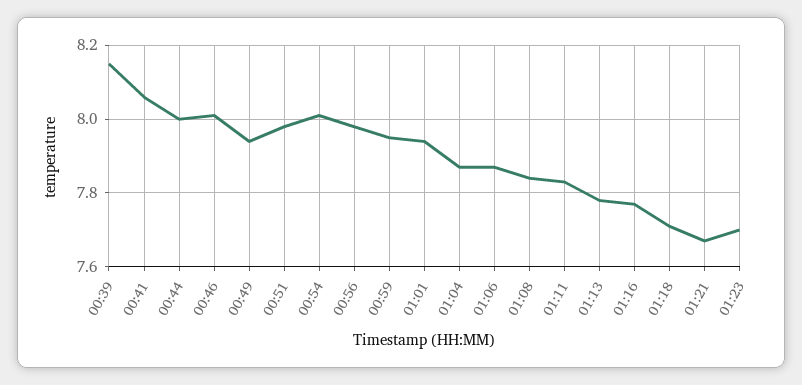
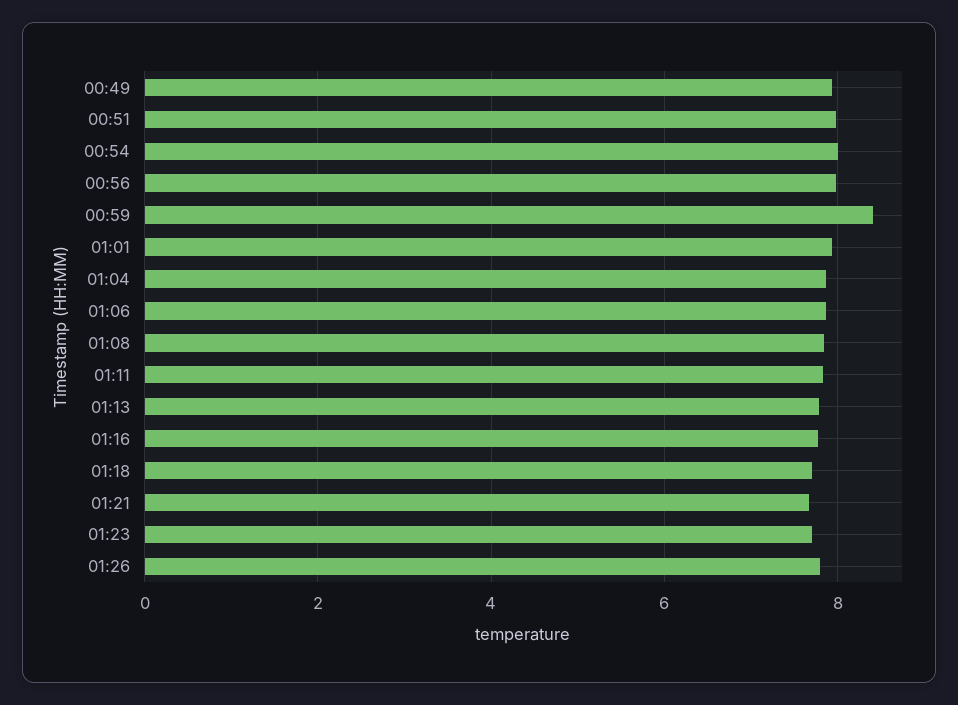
00:39: 8.15 -> none
00:41: 8.05 -> none
00:44: 8 -> none
00:46: 8 -> none
00:59: 7.95 -> 8.4
01:26: none -> 7.8

